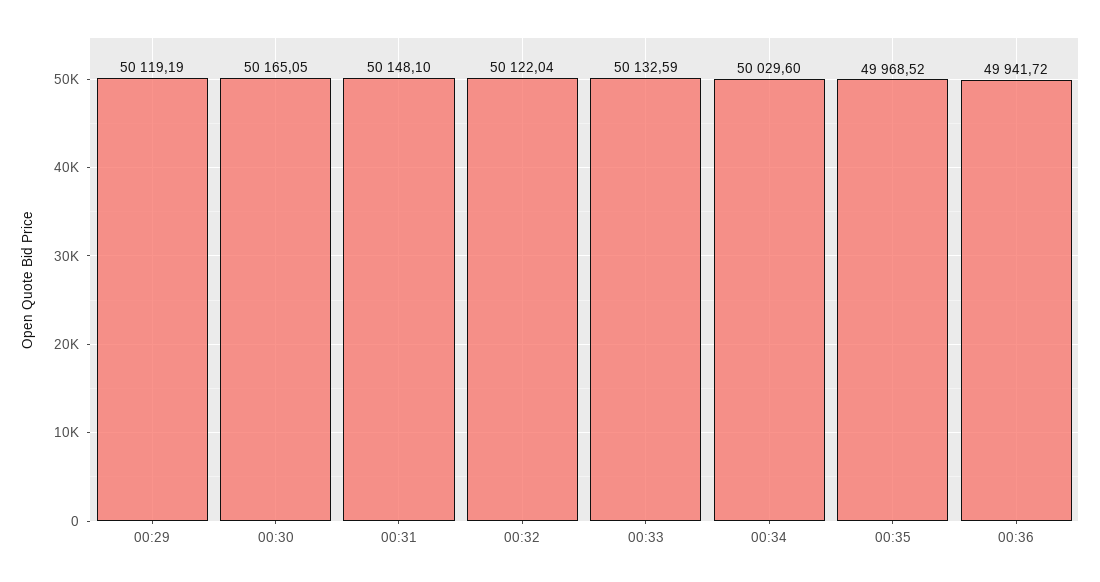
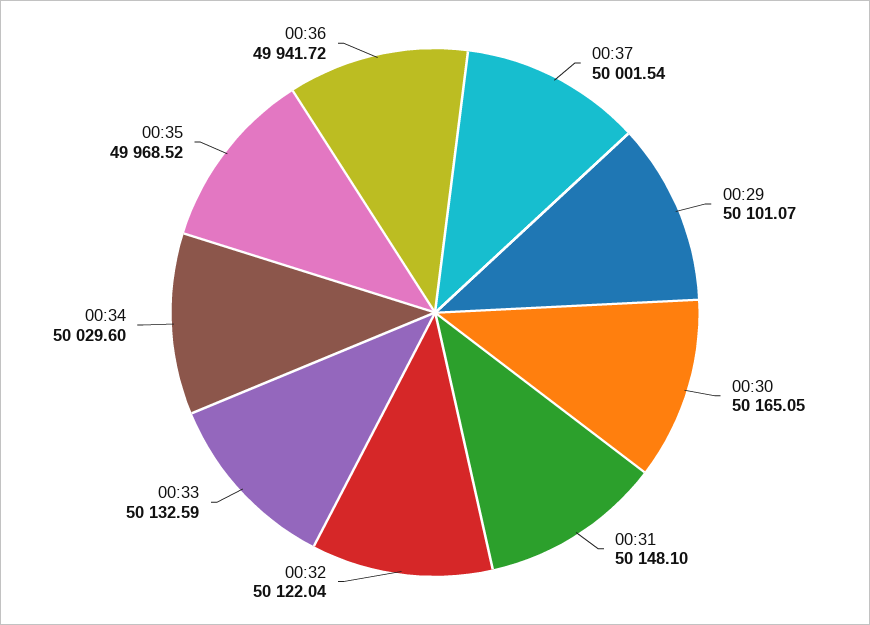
00:29: 50119.19 -> 50101.07
00:37: none -> 50001.54

